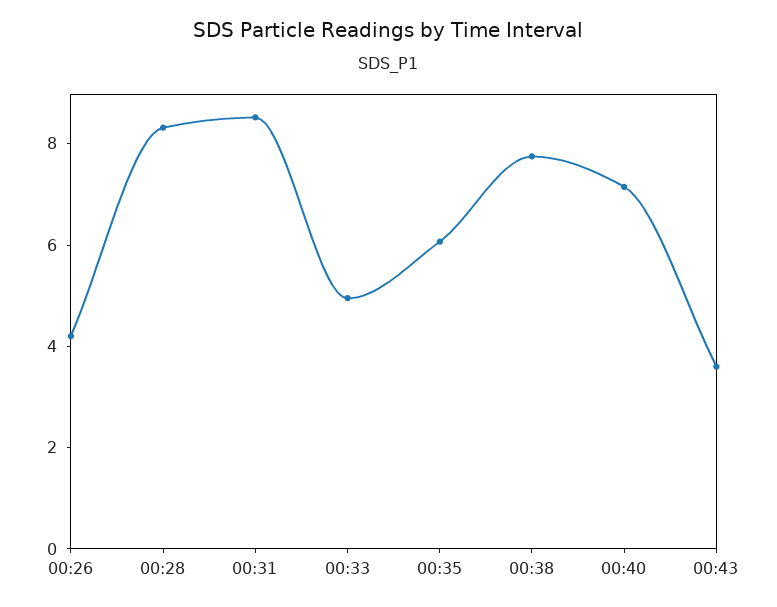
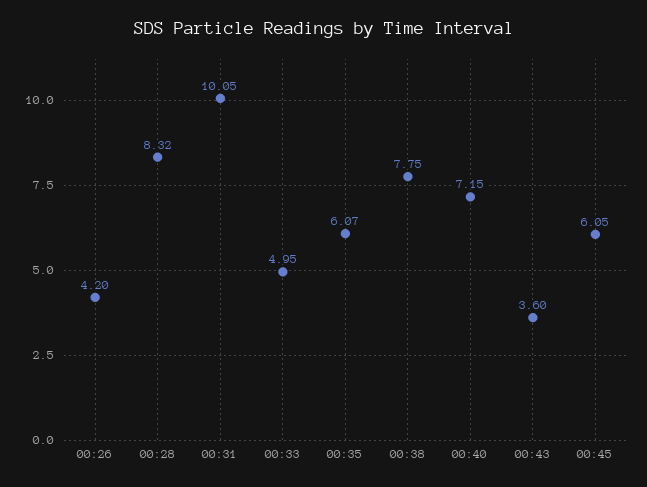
00:31: 8.5 -> 10.05
00:45: none -> 6.05

